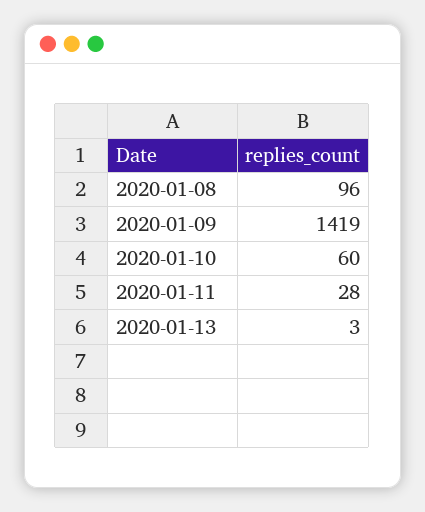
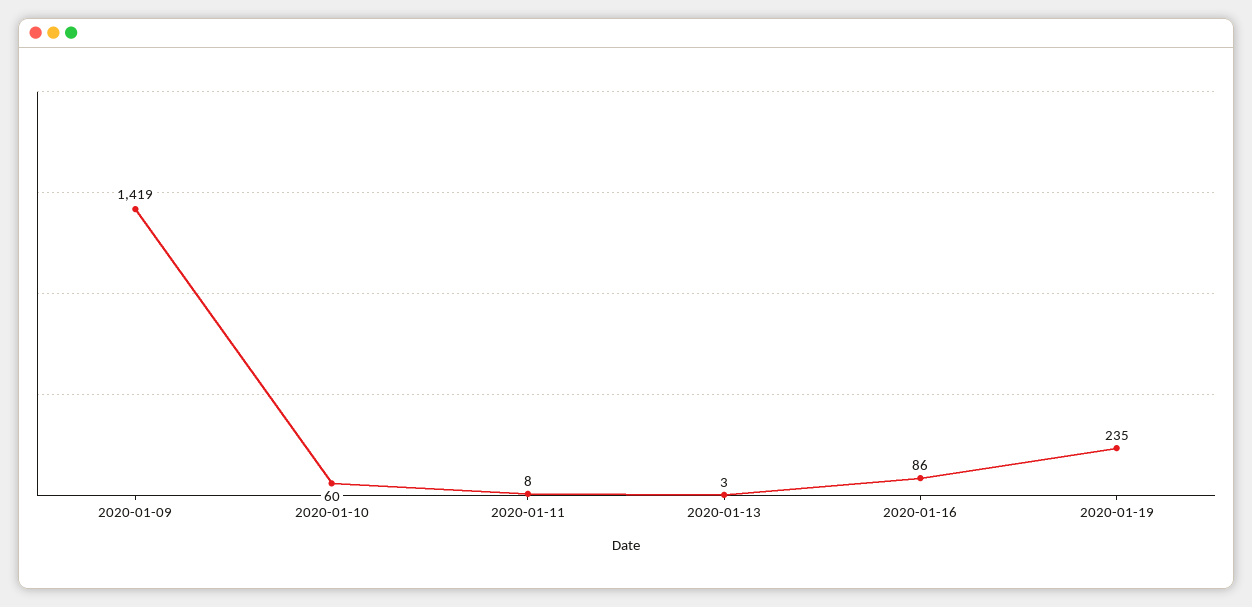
2020-01-08: 96 -> none
2020-01-11: 28 -> 8
2020-01-16: none -> 86
2020-01-19: none -> 235

